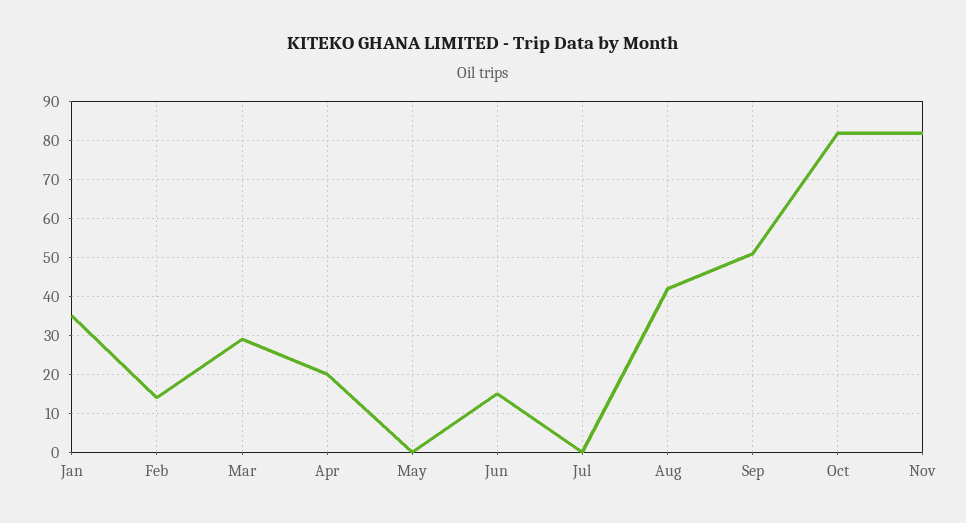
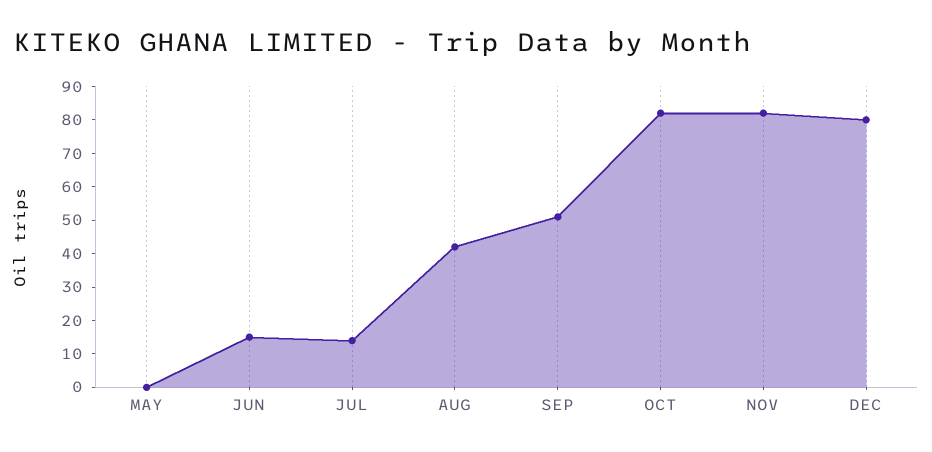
Jan: 35 -> none
Feb: 15 -> none
Mar: 30 -> none
Apr: 20 -> none
Jul: 0 -> 15
DEC: none -> 80

